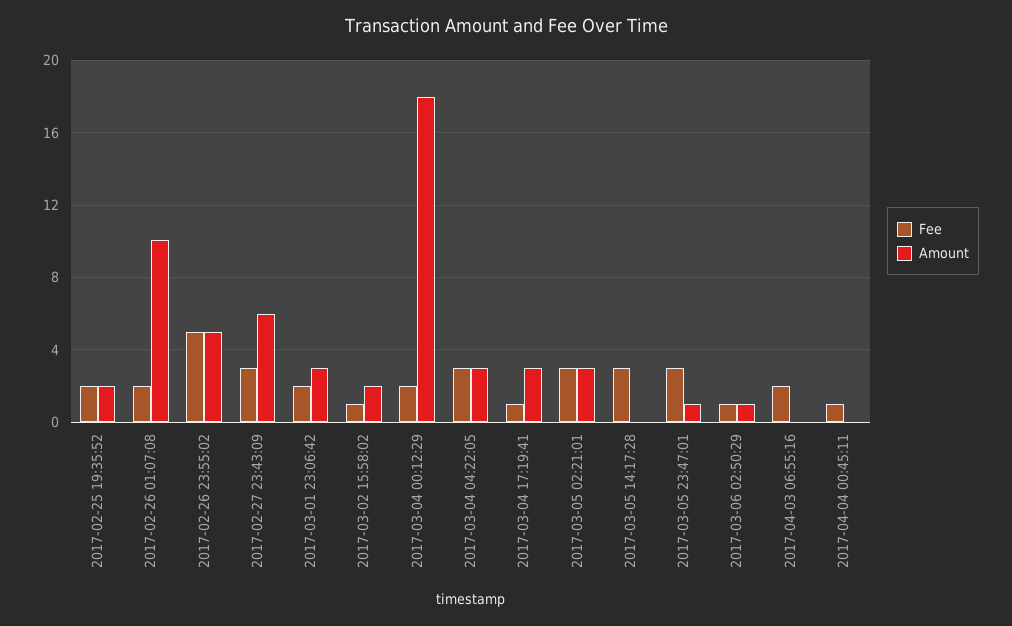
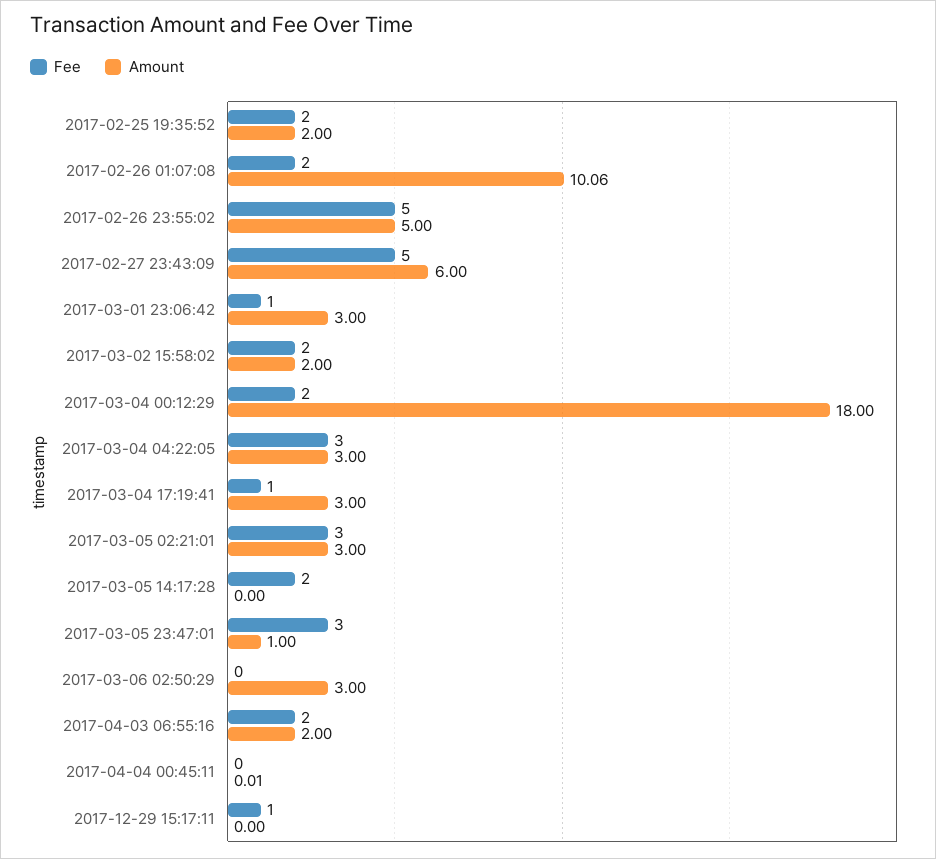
Fee, 2017-02-27 23:43:09: 3 -> 5
Fee, 2017-03-01 23:06:42: 2 -> 1
Fee, 2017-03-02 15:58:02: 1 -> 2
Fee, 2017-03-05 14:17:28: 3 -> 2
Fee, 2017-03-06 02:50:29: 1 -> 0
Amount, 2017-03-06 02:50:29: 1 -> 3
Amount, 2017-04-03 06:55:16: 0 -> 2
Fee, 2017-04-04 00:45:11: 1 -> 0
Fee, 2017-12-29 15:17:11: none -> 1
Amount, 2017-12-29 15:17:11: none -> 0

